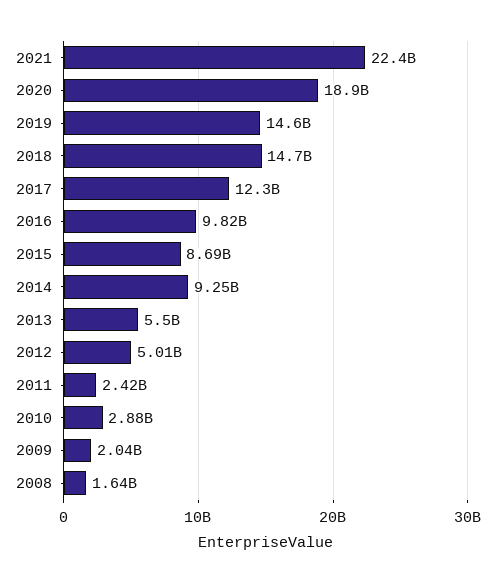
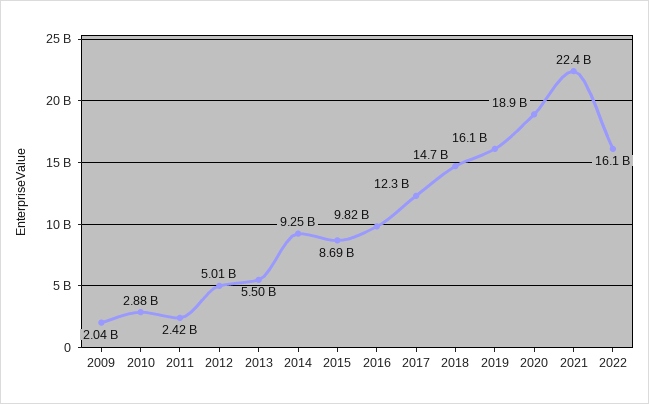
2019: 14600000000 -> 16100000000
2008: 1640000000 -> none
2022: none -> 16100000000

